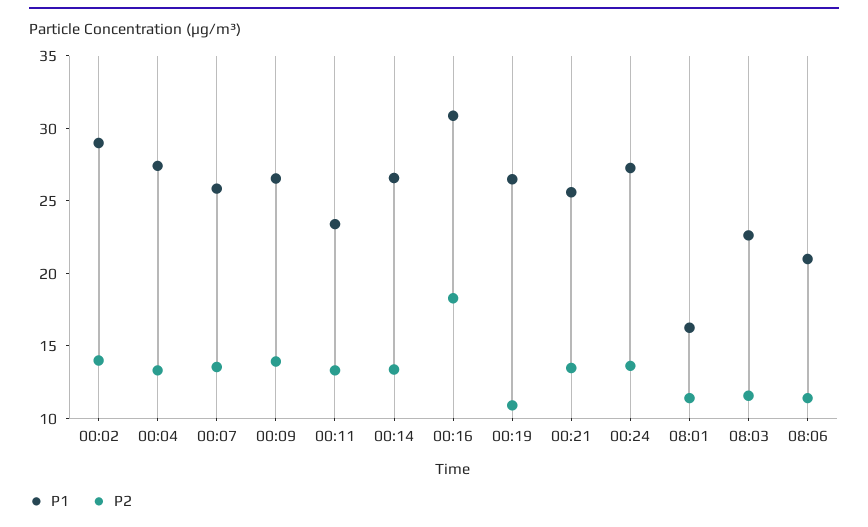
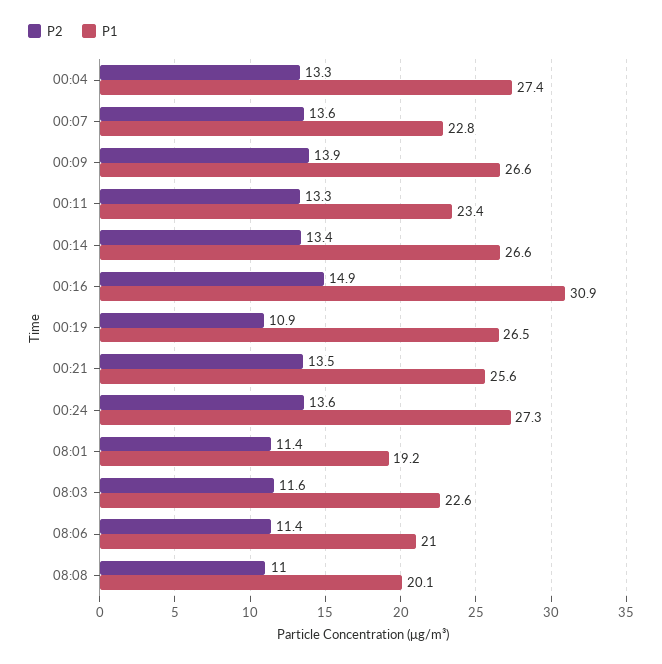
P1, 00:02: 29 -> none
P2, 00:02: 14 -> none
P1, 00:07: 26 -> 22.8
P2, 00:16: 18 -> 14.9
P1, 08:01: 16 -> 19.2
P2, 08:08: none -> 11
P1, 08:08: none -> 20.1

